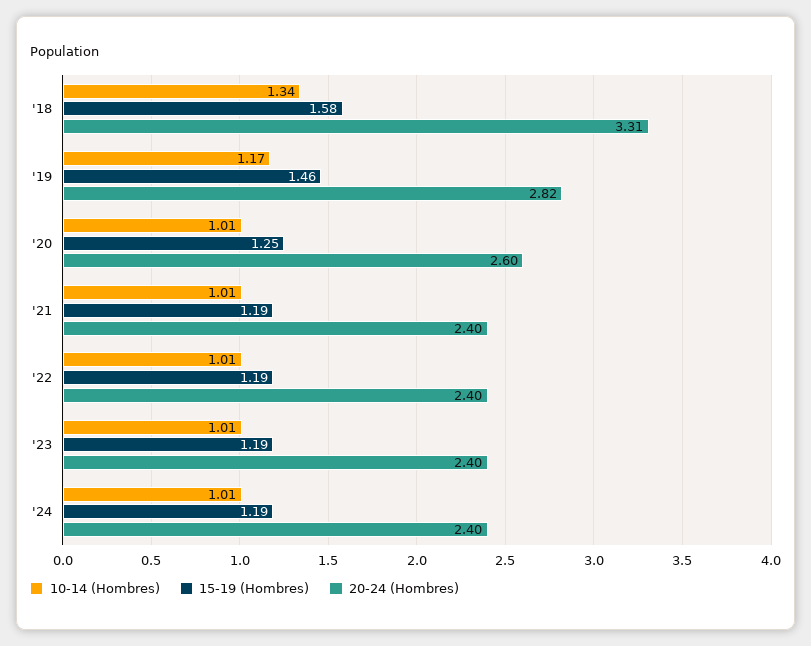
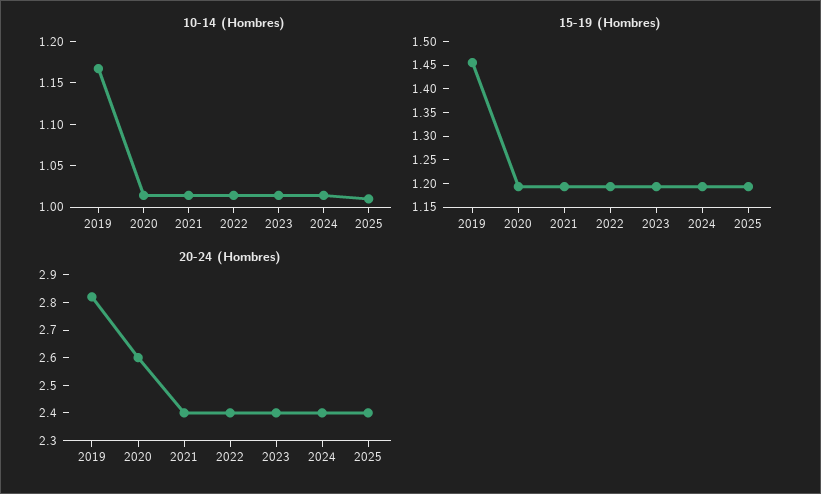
10-14 (Hombres), '18: 1.34 -> none
15-19 (Hombres), '18: 1.58 -> none
20-24 (Hombres), '18: 3.31 -> none
15-19 (Hombres), '20: 1.25 -> 1.2
10-14 (Hombres), 2025: none -> 1.01
15-19 (Hombres), 2025: none -> 1.2
20-24 (Hombres), 2025: none -> 2.4

